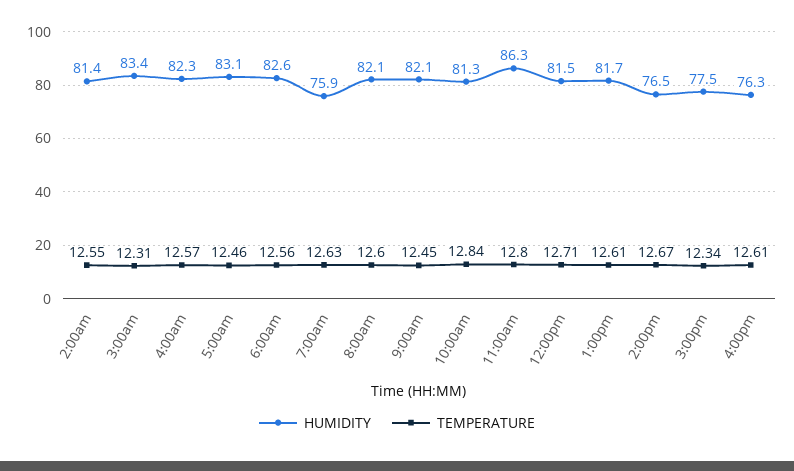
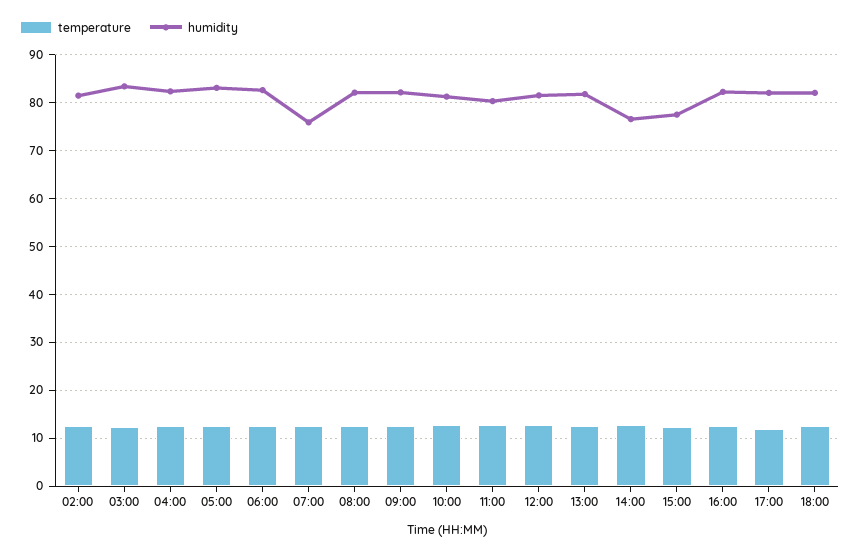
HUMIDITY, 11:00am: 86.3 -> 80
HUMIDITY, 4:00pm: 76.3 -> 82
TEMPERATURE, 17:00: none -> 12
HUMIDITY, 17:00: none -> 82
TEMPERATURE, 18:00: none -> 12
HUMIDITY, 18:00: none -> 82

